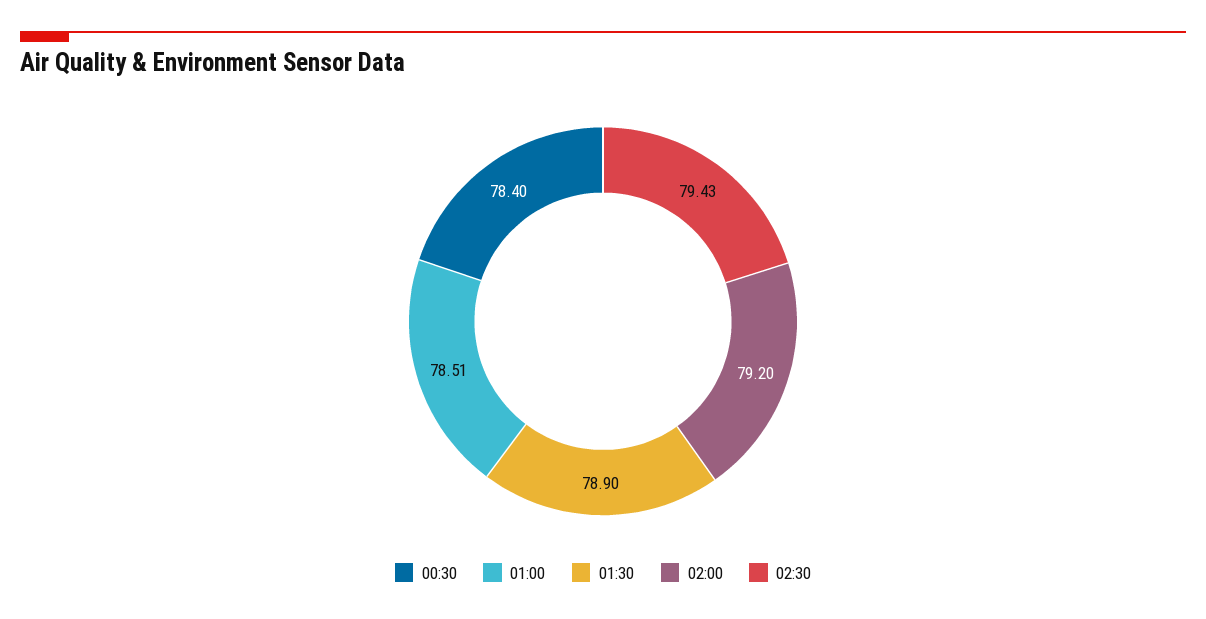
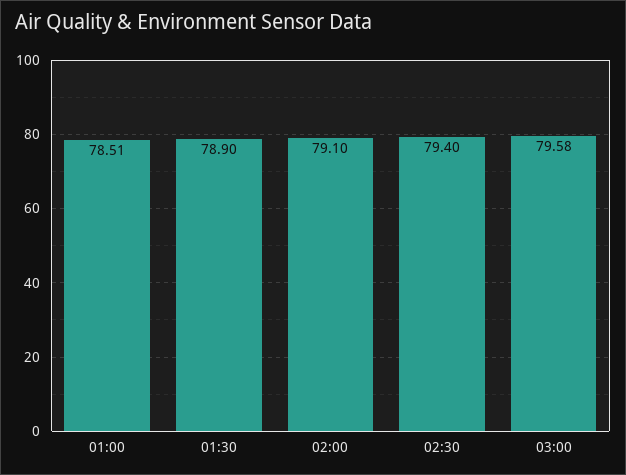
00:30: 78.4 -> none
02:00: 79.2 -> 79.1
02:30: 79.43 -> 79.4
03:00: none -> 79.58

